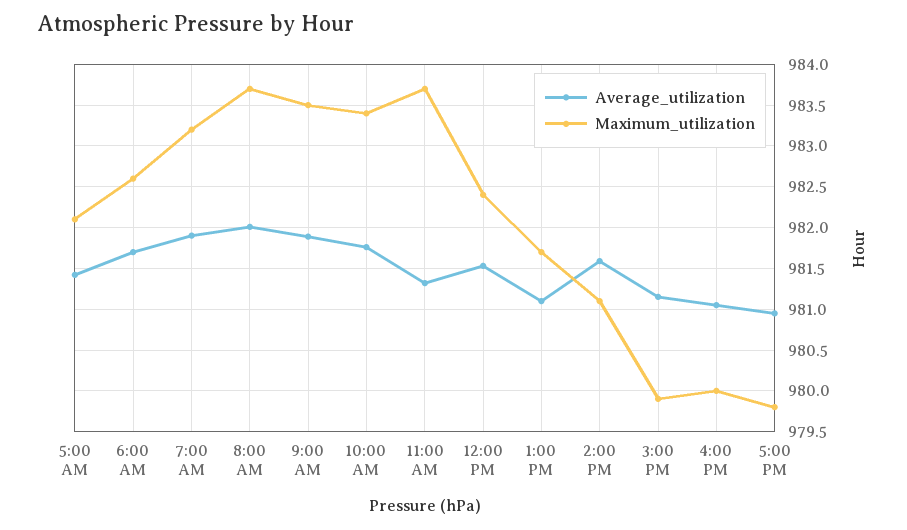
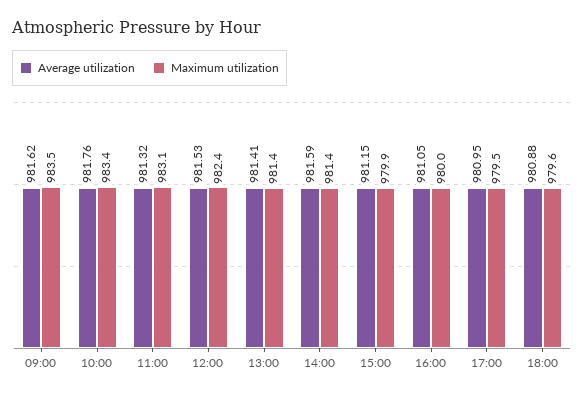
Average_utilization, 5:00 AM: 981.4 -> none
Maximum_utilization, 5:00 AM: 982.1 -> none
Average_utilization, 6:00 AM: 981.7 -> none
Maximum_utilization, 6:00 AM: 982.6 -> none
Average_utilization, 7:00 AM: 981.9 -> none
Maximum_utilization, 7:00 AM: 983.2 -> none
Average_utilization, 8:00 AM: 982 -> none
Maximum_utilization, 8:00 AM: 983.7 -> none
Average_utilization, 9:00 AM: 981.9 -> 981.62
Maximum_utilization, 11:00 AM: 983.7 -> 983.1
Average_utilization, 1:00 PM: 981.1 -> 981.41
Maximum_utilization, 1:00 PM: 981.7 -> 981.4
Maximum_utilization, 2:00 PM: 981.1 -> 981.4
Maximum_utilization, 5:00 PM: 979.8 -> 979.5
Average_utilization, 18:00: none -> 980.88
Maximum_utilization, 18:00: none -> 979.6

